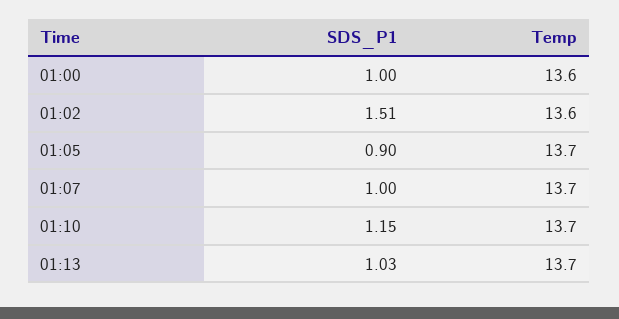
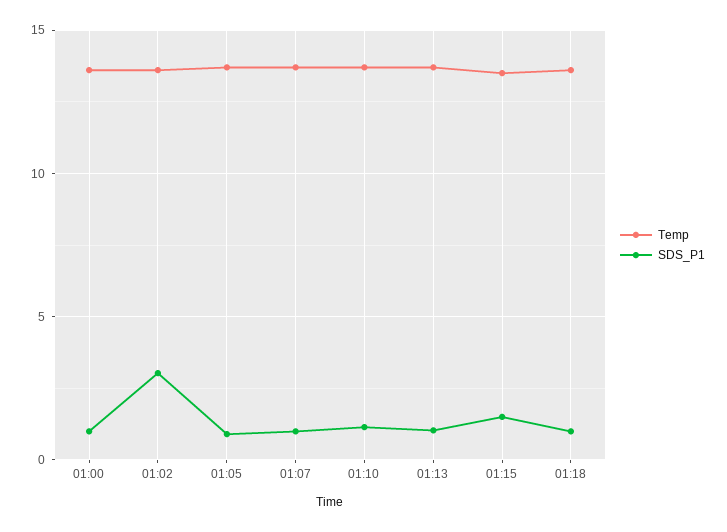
SDS_P1, 01:02: 1.51 -> 3
Temp, 01:15: none -> 13.5
SDS_P1, 01:15: none -> 1.5
Temp, 01:18: none -> 13.5
SDS_P1, 01:18: none -> 1

